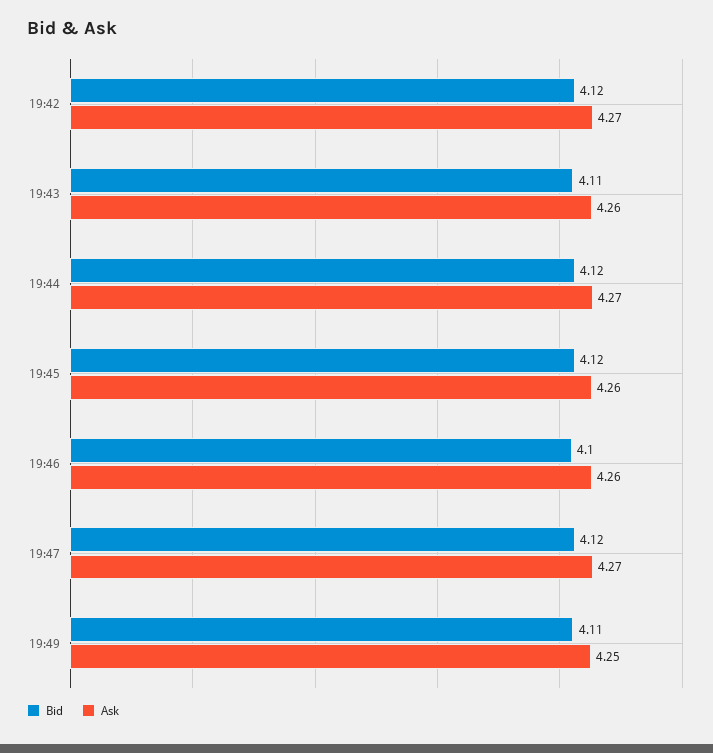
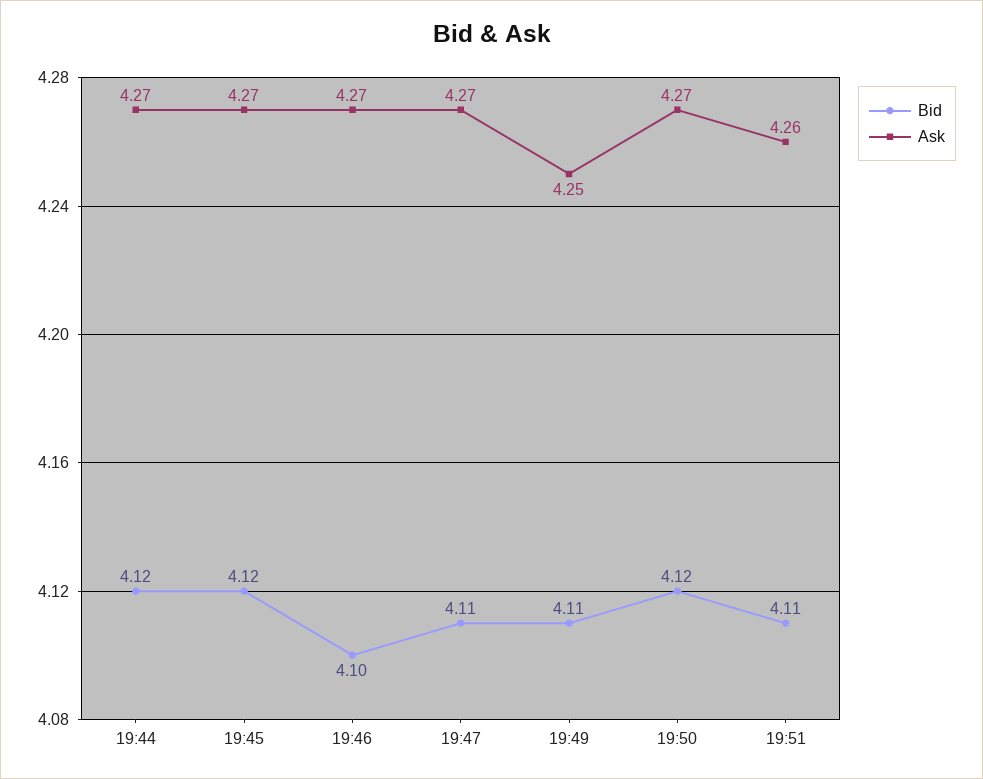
Bid, 19:42: 4.12 -> none
Ask, 19:42: 4.27 -> none
Bid, 19:43: 4.11 -> none
Ask, 19:43: 4.26 -> none
Ask, 19:45: 4.26 -> 4.27
Ask, 19:46: 4.26 -> 4.27
Bid, 19:47: 4.12 -> 4.11
Bid, 19:50: none -> 4.12
Ask, 19:50: none -> 4.27
Bid, 19:51: none -> 4.11
Ask, 19:51: none -> 4.26

